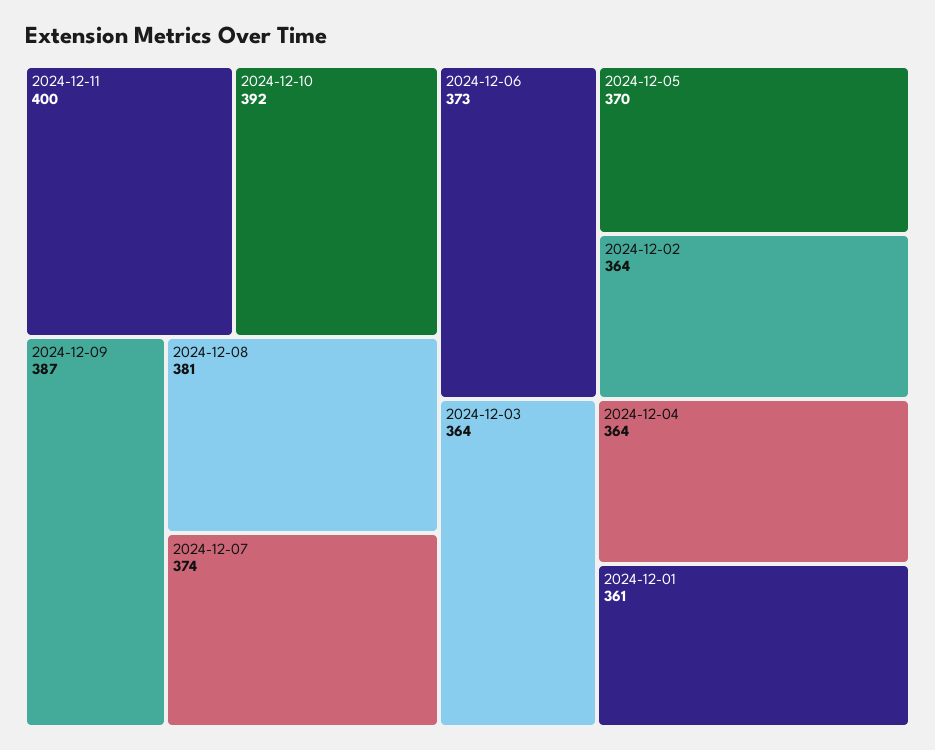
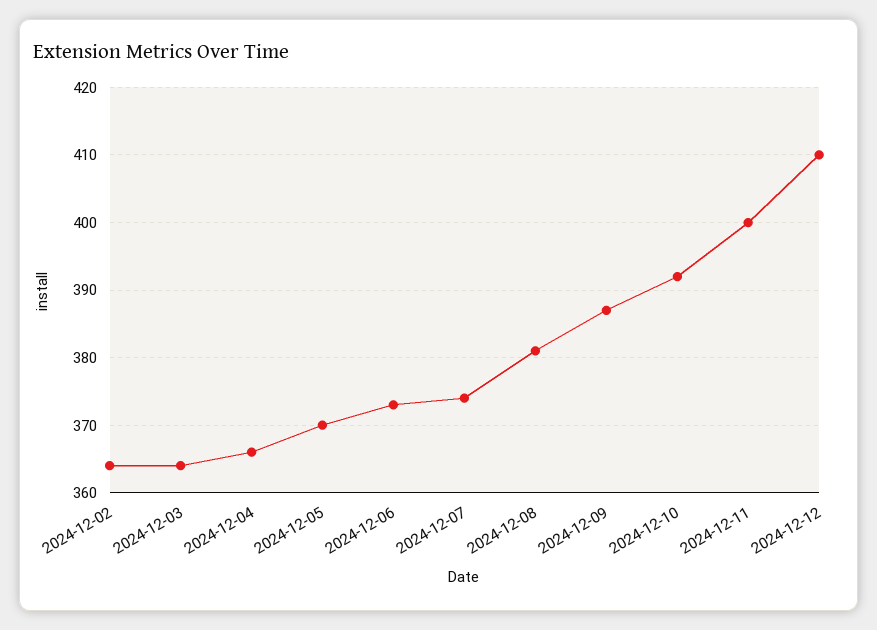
2024-12-04: 364 -> 366
2024-12-01: 361 -> none
2024-12-12: none -> 410

